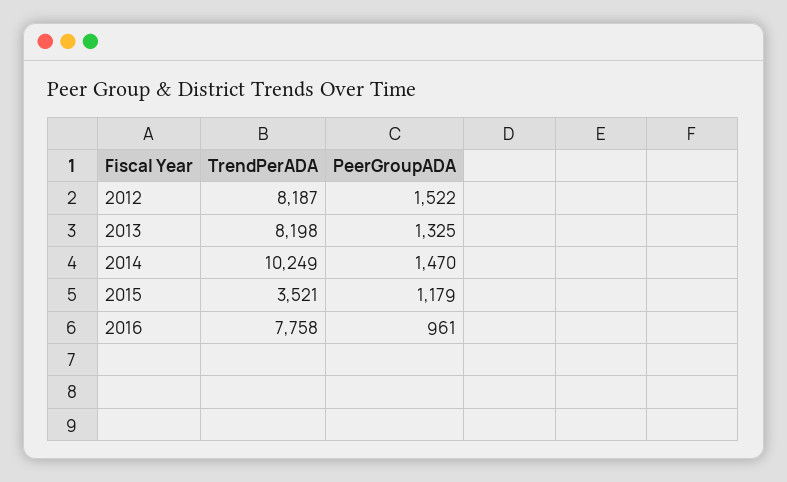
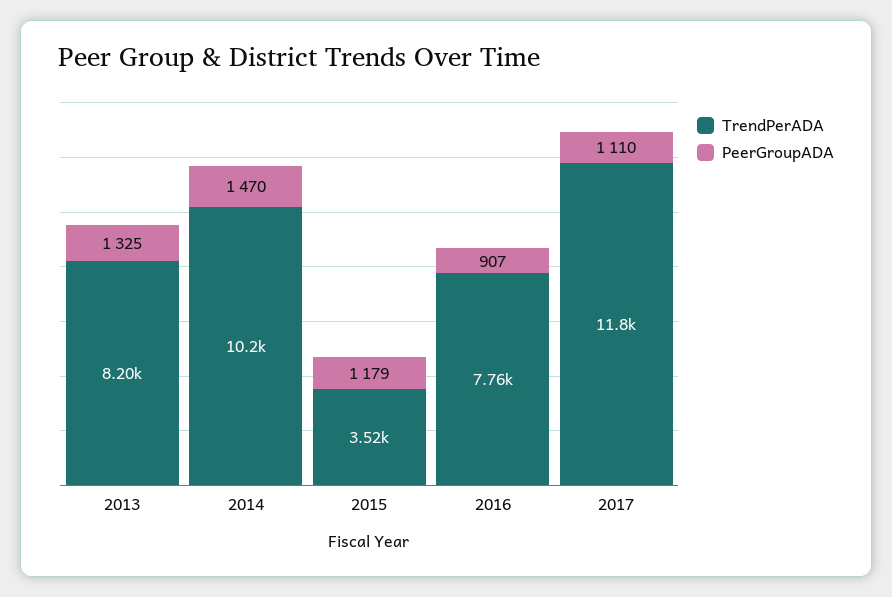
TrendPerADA, 2012: 8187 -> none
PeerGroupADA, 2012: 1522 -> none
PeerGroupADA, 2016: 961 -> 907
TrendPerADA, 2017: none -> 11800
PeerGroupADA, 2017: none -> 1110

